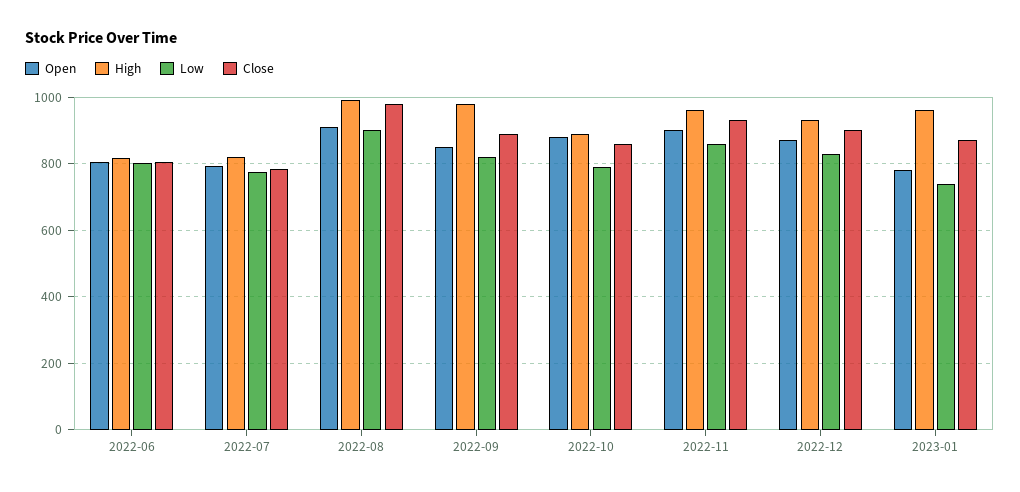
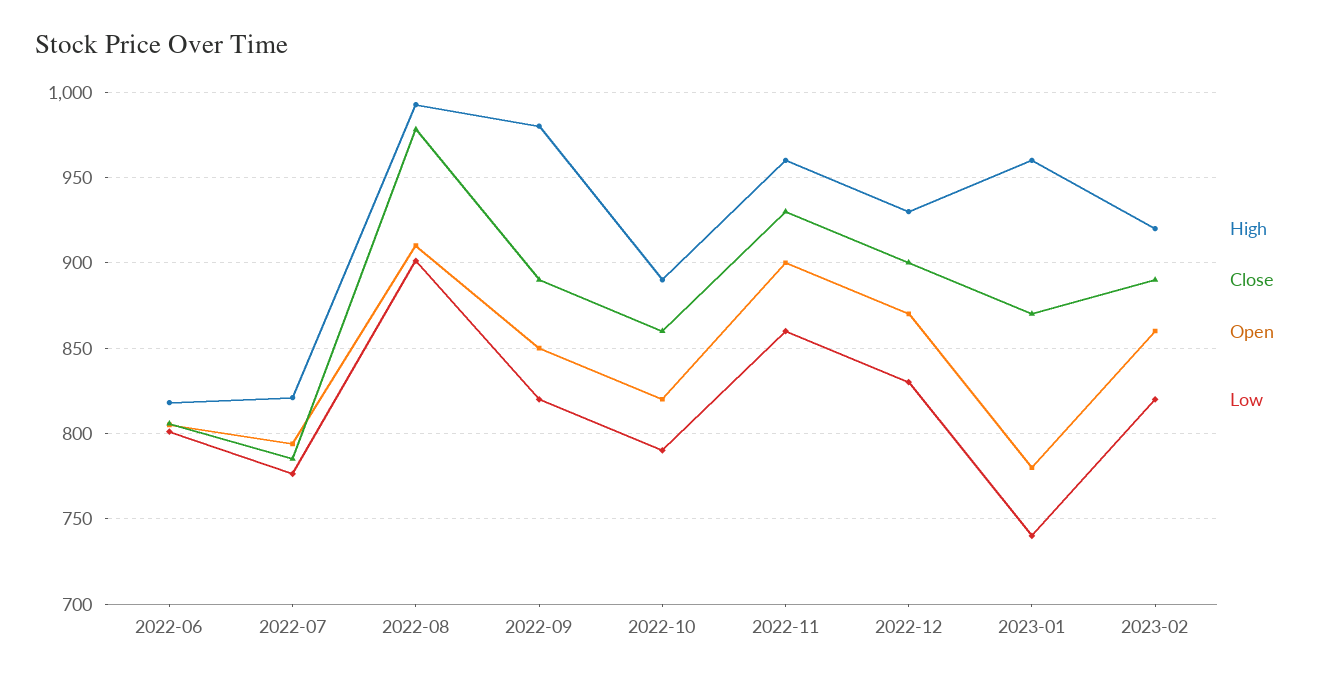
Open, 2022-10: 880 -> 820
High, 2023-02: none -> 920
Close, 2023-02: none -> 890
Open, 2023-02: none -> 860
Low, 2023-02: none -> 820

